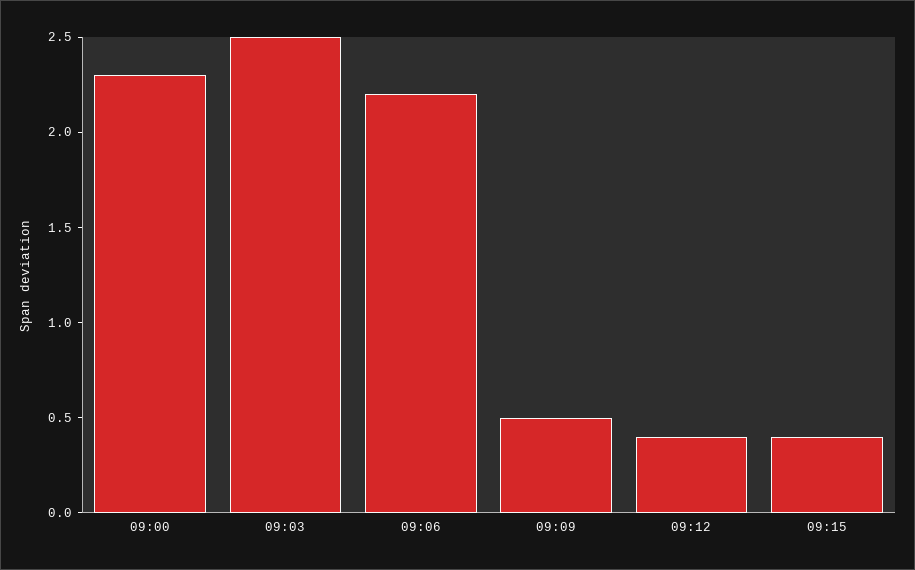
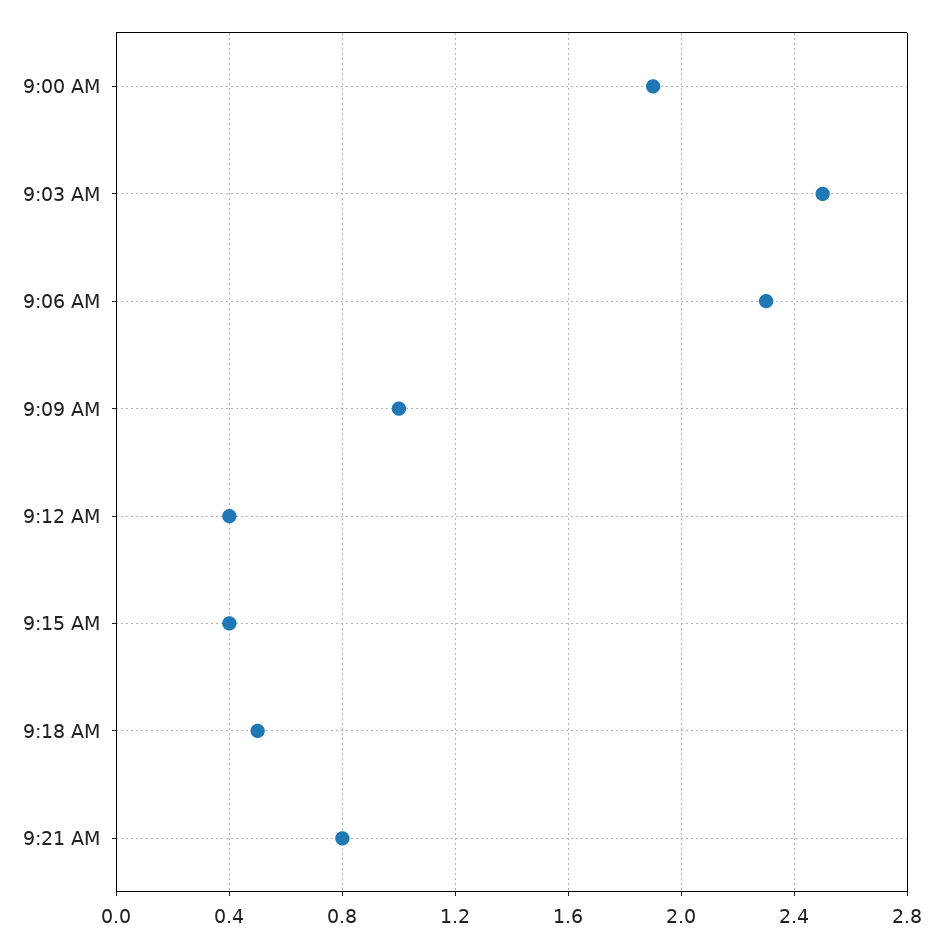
09:00: 2.3 -> 1.9
09:06: 2.2 -> 2.3
09:09: 0.5 -> 1
9:18 AM: none -> 0.5
9:21 AM: none -> 0.8

